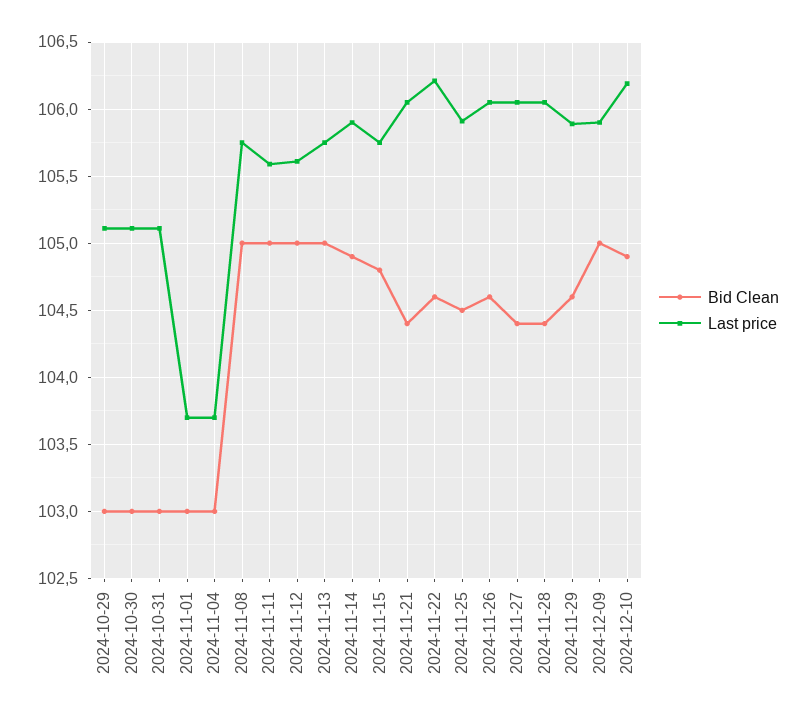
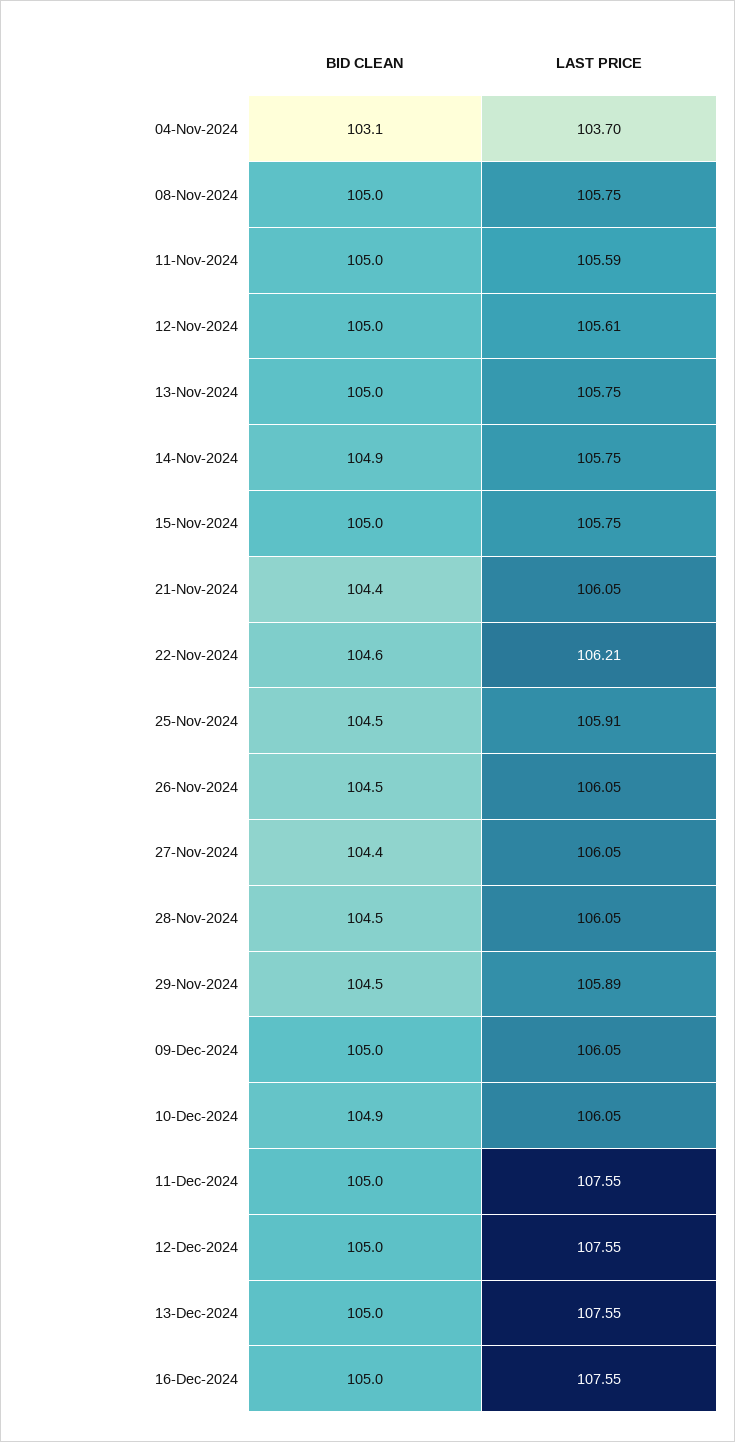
Bid Clean, 2024-10-29: 103 -> none
Last price, 2024-10-29: 105.1 -> none
Bid Clean, 2024-10-30: 103 -> none
Last price, 2024-10-30: 105.1 -> none
Bid Clean, 2024-10-31: 103 -> none
Last price, 2024-10-31: 105.1 -> none
Bid Clean, 2024-11-01: 103 -> none
Last price, 2024-11-01: 103.7 -> none
Bid Clean, 2024-11-04: 103 -> 103.1
Last price, 2024-11-14: 105.9 -> 105.75
Bid Clean, 2024-11-15: 104.8 -> 105
Bid Clean, 2024-11-26: 104.6 -> 104.5
Bid Clean, 2024-11-28: 104.4 -> 104.5
Bid Clean, 2024-11-29: 104.6 -> 104.5
Last price, 2024-12-09: 105.9 -> 106.05
Last price, 2024-12-10: 106.2 -> 106.05
Bid Clean, 11-Dec-2024: none -> 105
Last price, 11-Dec-2024: none -> 107.55
Bid Clean, 12-Dec-2024: none -> 105
Last price, 12-Dec-2024: none -> 107.55
Bid Clean, 13-Dec-2024: none -> 105
Last price, 13-Dec-2024: none -> 107.55
Bid Clean, 16-Dec-2024: none -> 105
Last price, 16-Dec-2024: none -> 107.55

